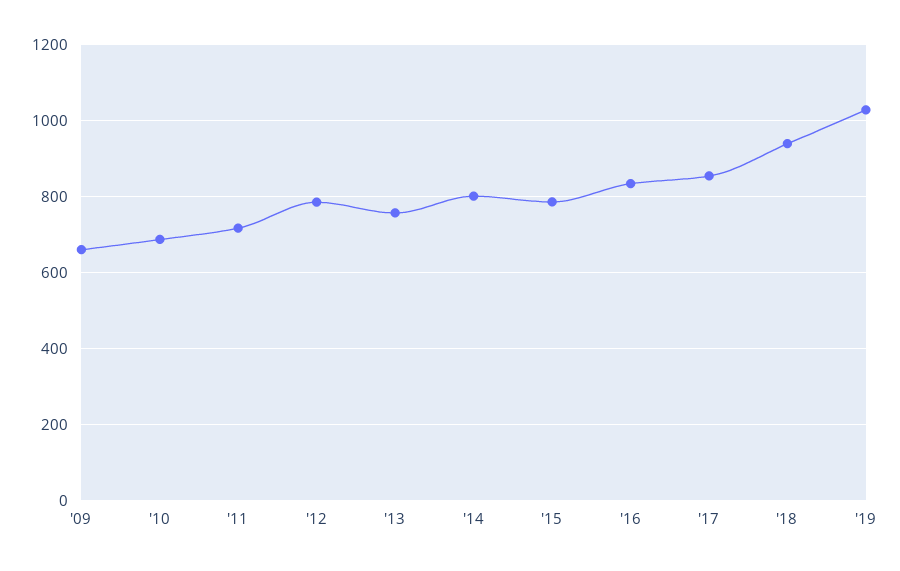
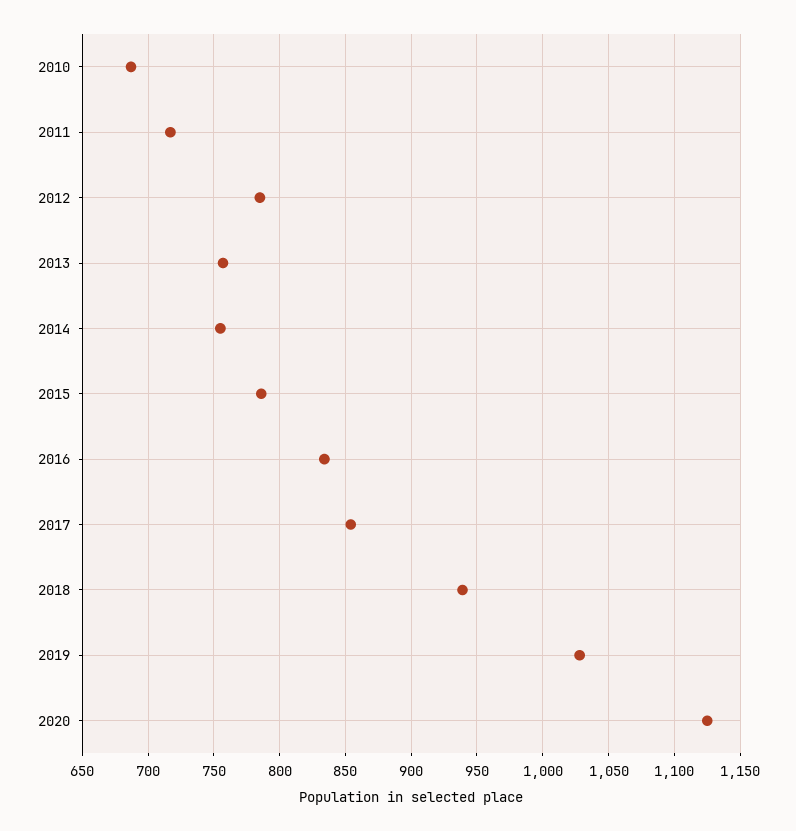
'09: 660 -> none
'14: 800 -> 755
2020: none -> 1125

